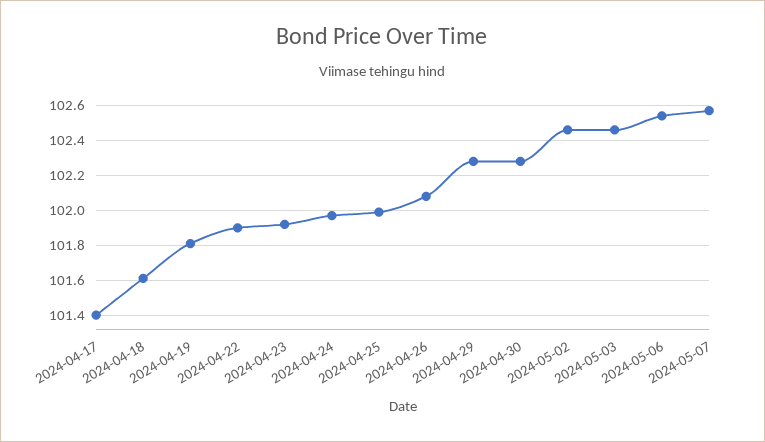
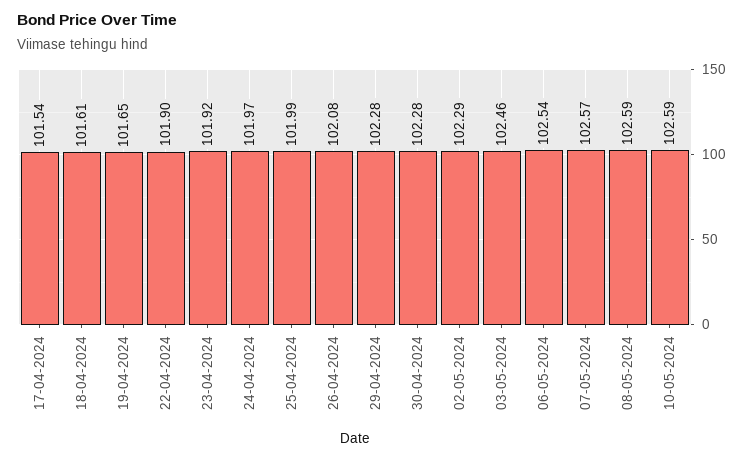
2024-04-17: 101.4 -> 101.54
2024-04-19: 101.8 -> 101.65
2024-05-02: 102.45 -> 102.29
08-05-2024: none -> 102.59
10-05-2024: none -> 102.59

